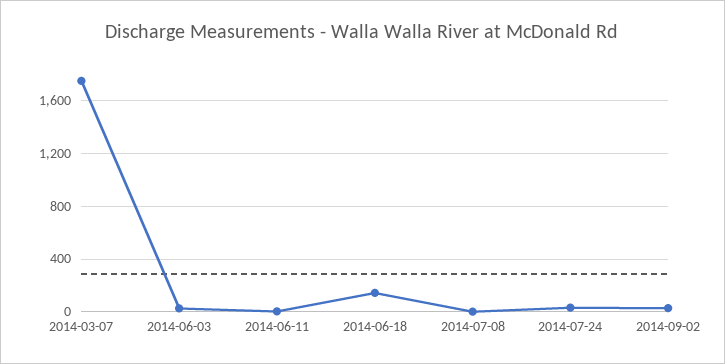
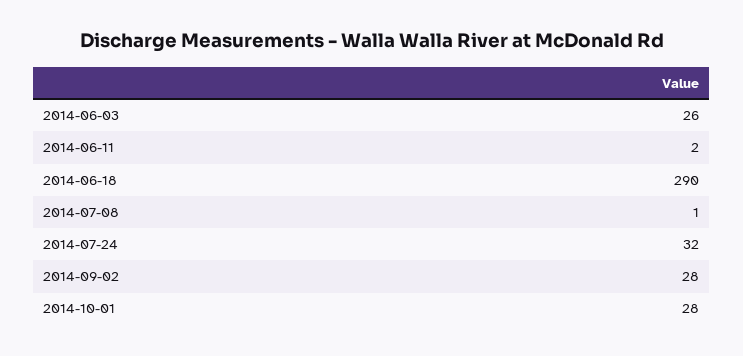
2014-03-07: 1750 -> none
2014-06-18: 150 -> 290
2014-10-01: none -> 28

